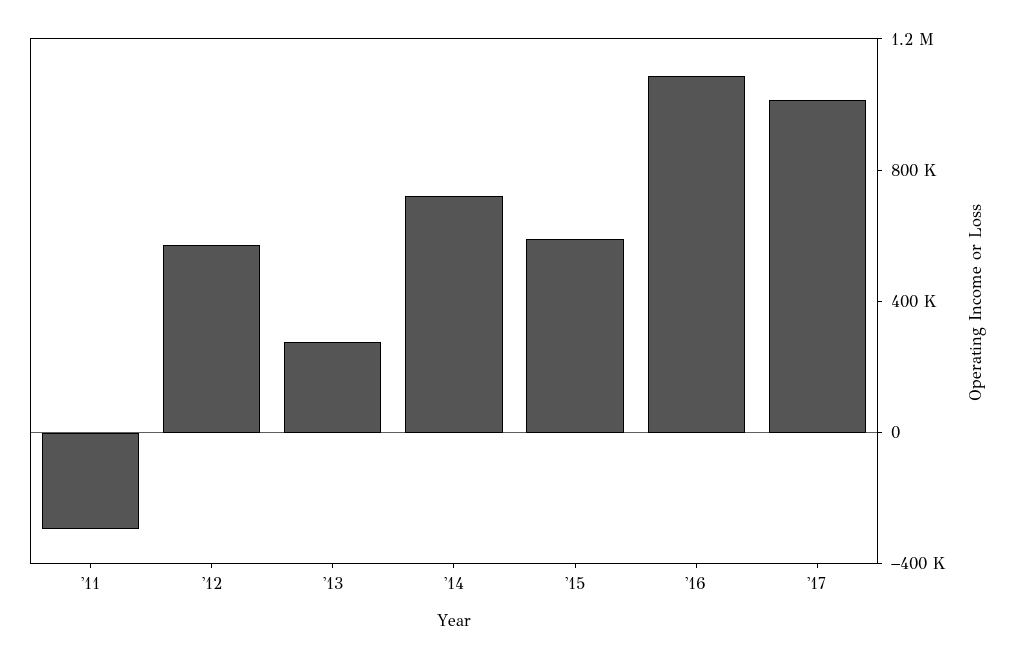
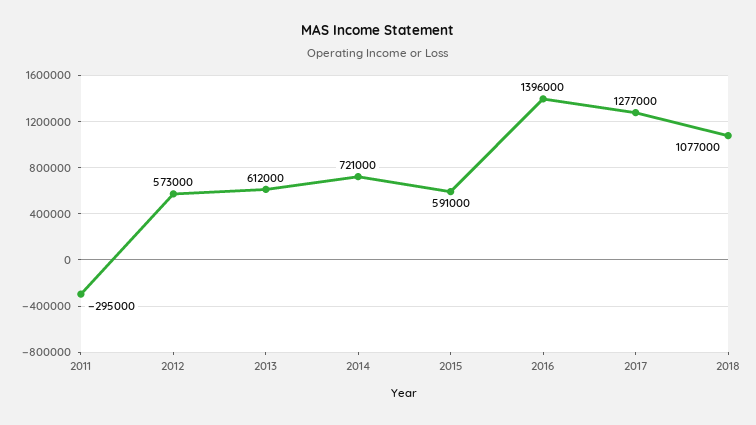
'13: 300000 -> 612000
'16: 1100000 -> 1396000
'17: 1000000 -> 1277000
2018: none -> 1077000

